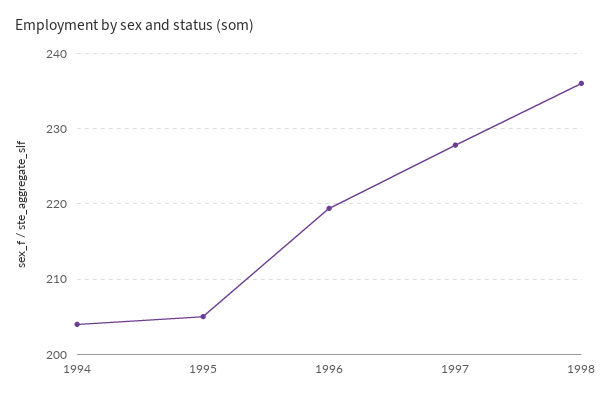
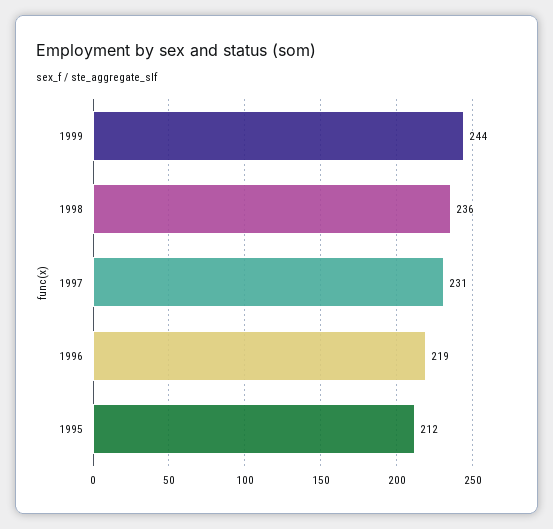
1994: 204 -> none
1995: 205 -> 212
1997: 228 -> 231
1999: none -> 244

